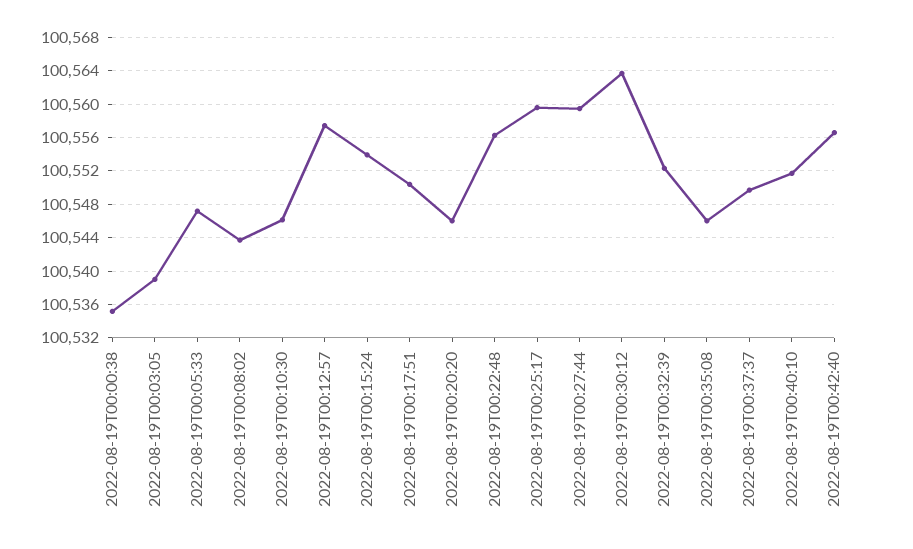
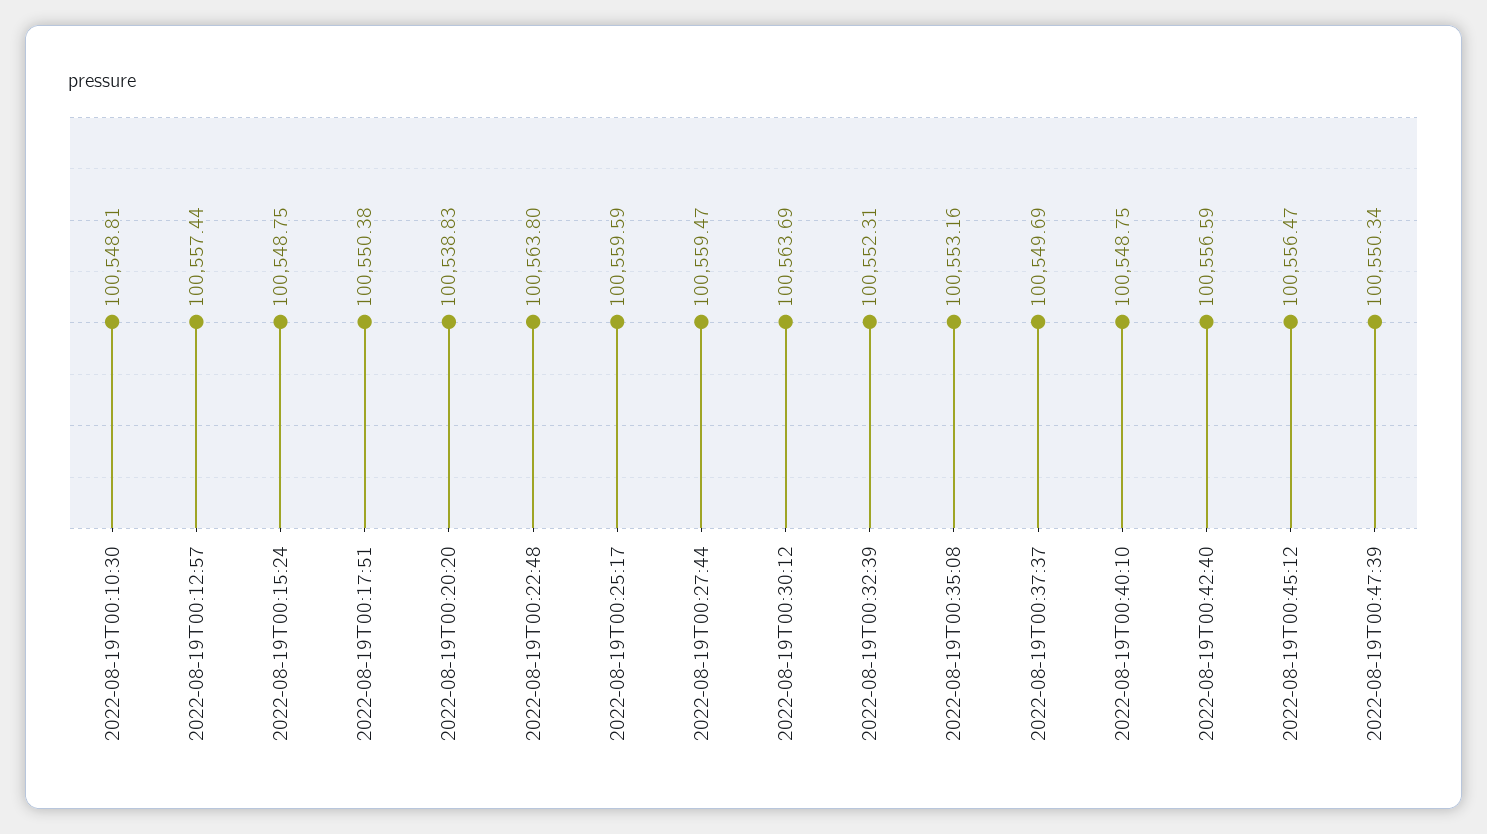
2022-08-19T00:00:38: 100535 -> none
2022-08-19T00:03:05: 100539 -> none
2022-08-19T00:05:33: 100547 -> none
2022-08-19T00:08:02: 100544 -> none
2022-08-19T00:10:30: 100546 -> 100548.81
2022-08-19T00:15:24: 100554 -> 100548.75
2022-08-19T00:20:20: 100546 -> 100538.83
2022-08-19T00:22:48: 100556 -> 100563.8
2022-08-19T00:35:08: 100546 -> 100553.16
2022-08-19T00:40:10: 100552 -> 100548.75
2022-08-19T00:45:12: none -> 100556.47
2022-08-19T00:47:39: none -> 100550.34

